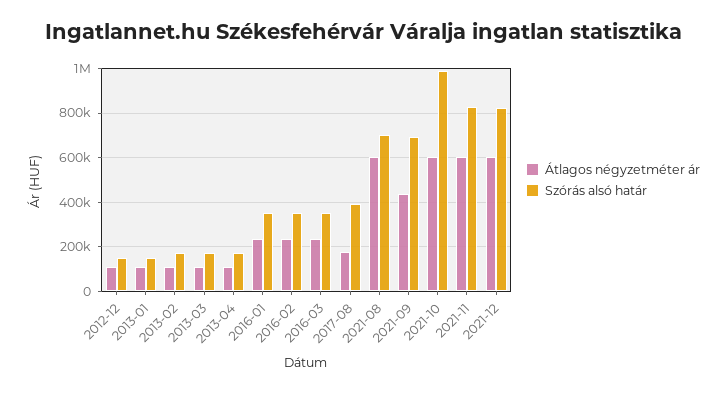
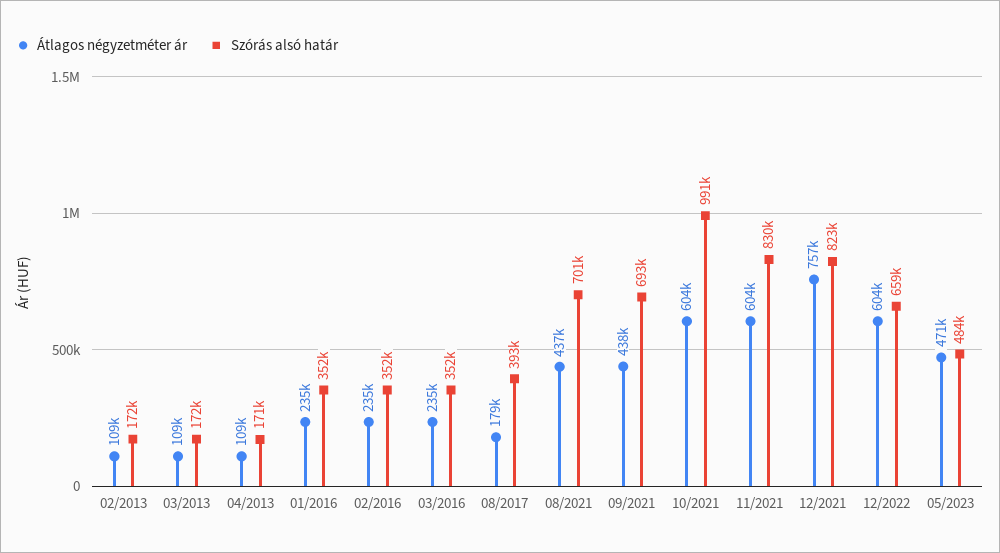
Átlagos négyzetméter ár, 2012-12: 100000 -> none
Szórás alsó határ, 2012-12: 150000 -> none
Átlagos négyzetméter ár, 2013-01: 100000 -> none
Szórás alsó határ, 2013-01: 150000 -> none
Átlagos négyzetméter ár, 2021-08: 600000 -> 437000
Átlagos négyzetméter ár, 2021-12: 600000 -> 757000
Átlagos négyzetméter ár, 12/2022: none -> 604000
Szórás alsó határ, 12/2022: none -> 659000
Átlagos négyzetméter ár, 05/2023: none -> 471000
Szórás alsó határ, 05/2023: none -> 484000

